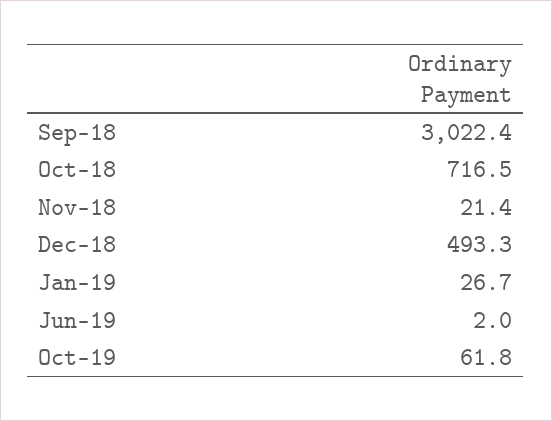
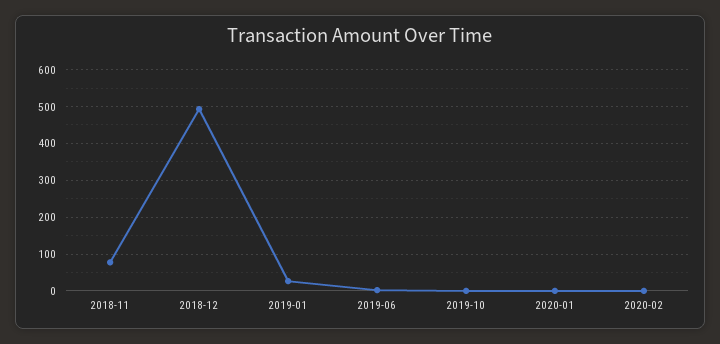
Sep-18: 3022.4 -> none
Oct-18: 716.5 -> none
Nov-18: 21.4 -> 80
Oct-19: 61.8 -> 0
2020-01: none -> 0
2020-02: none -> 0

